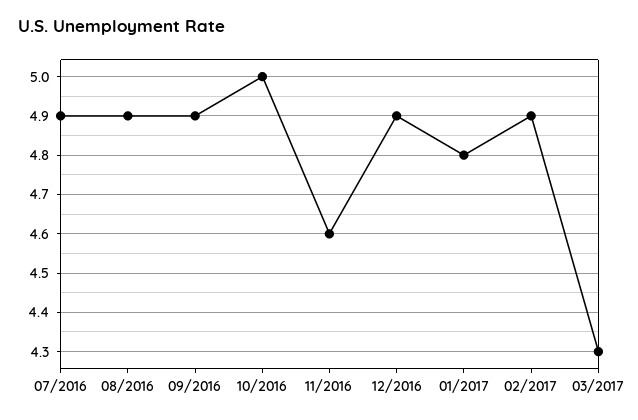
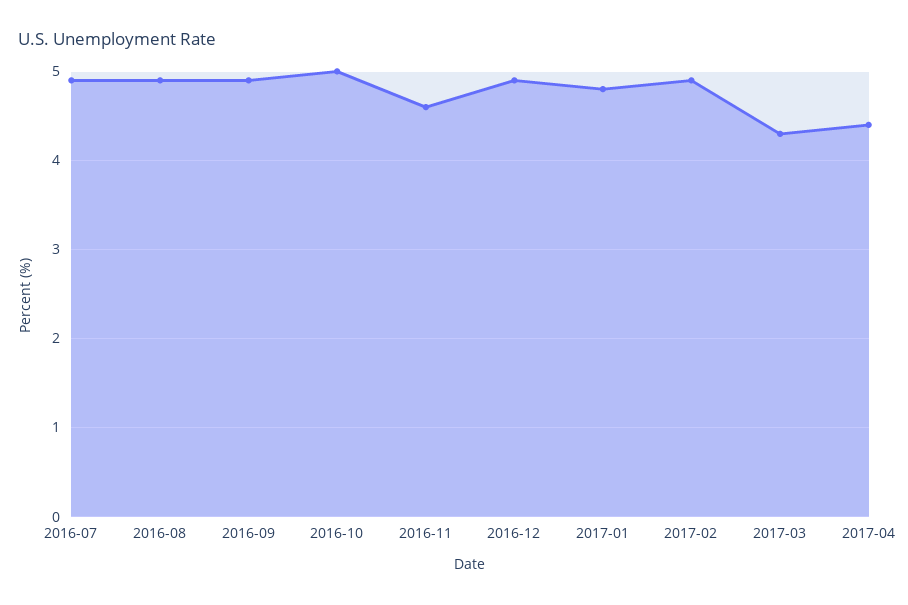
2017-04: none -> 4.4

